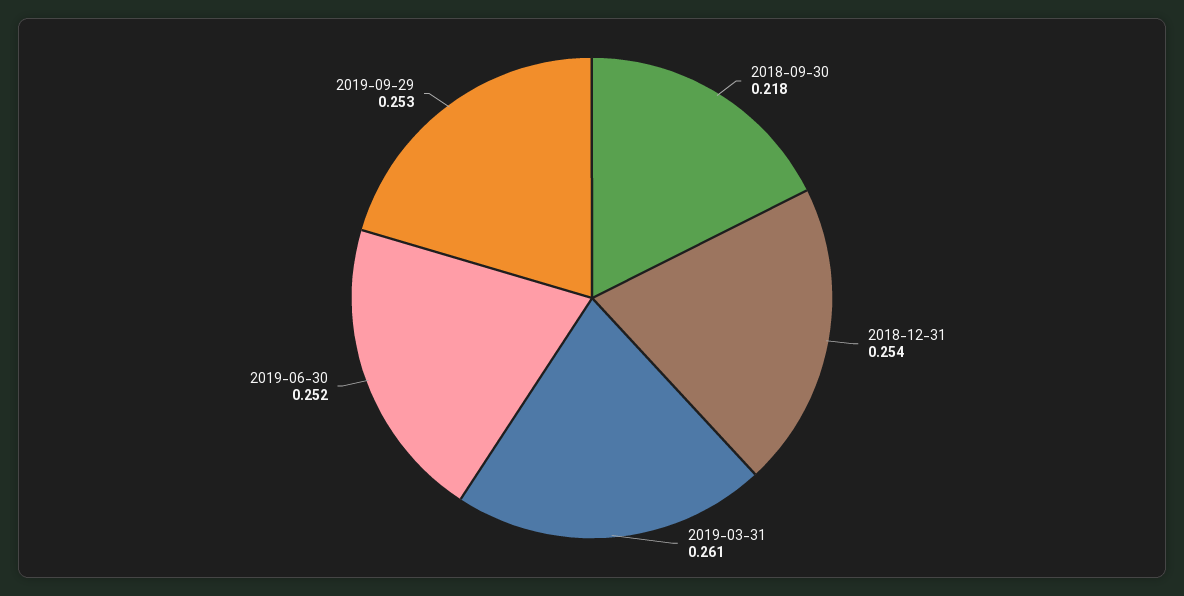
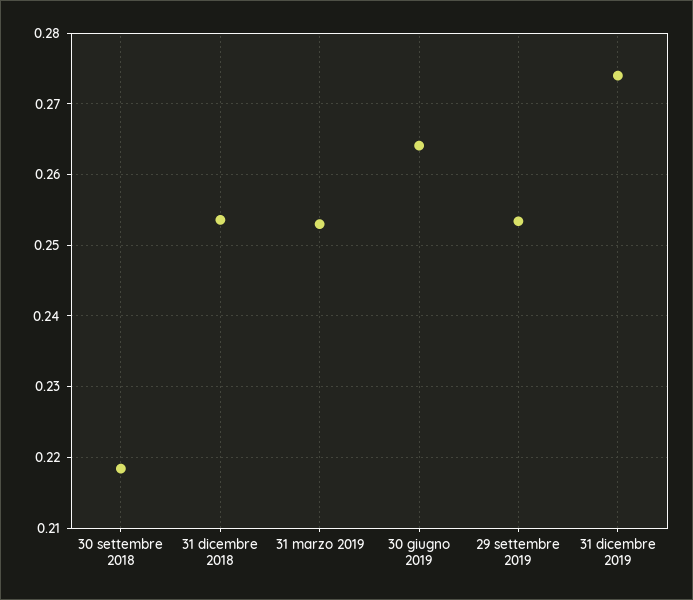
2019-03-31: 0.261 -> 0.253
2019-06-30: 0.252 -> 0.264
31 dicembre 2019: none -> 0.274

